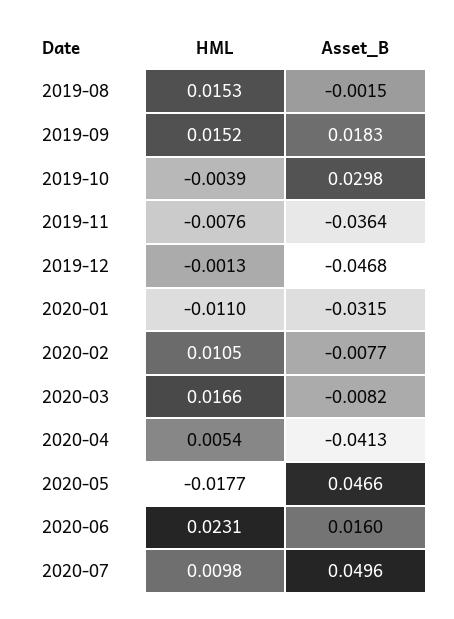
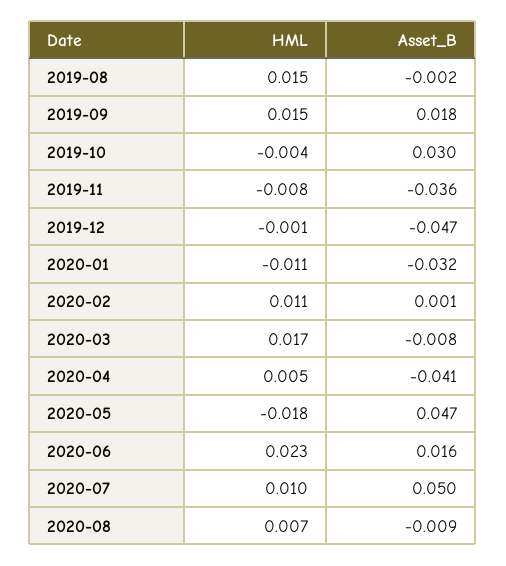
Asset_B, 2020-02: -0.0077 -> 0.001
HML, 2020-08: none -> 0.007
Asset_B, 2020-08: none -> -0.009

